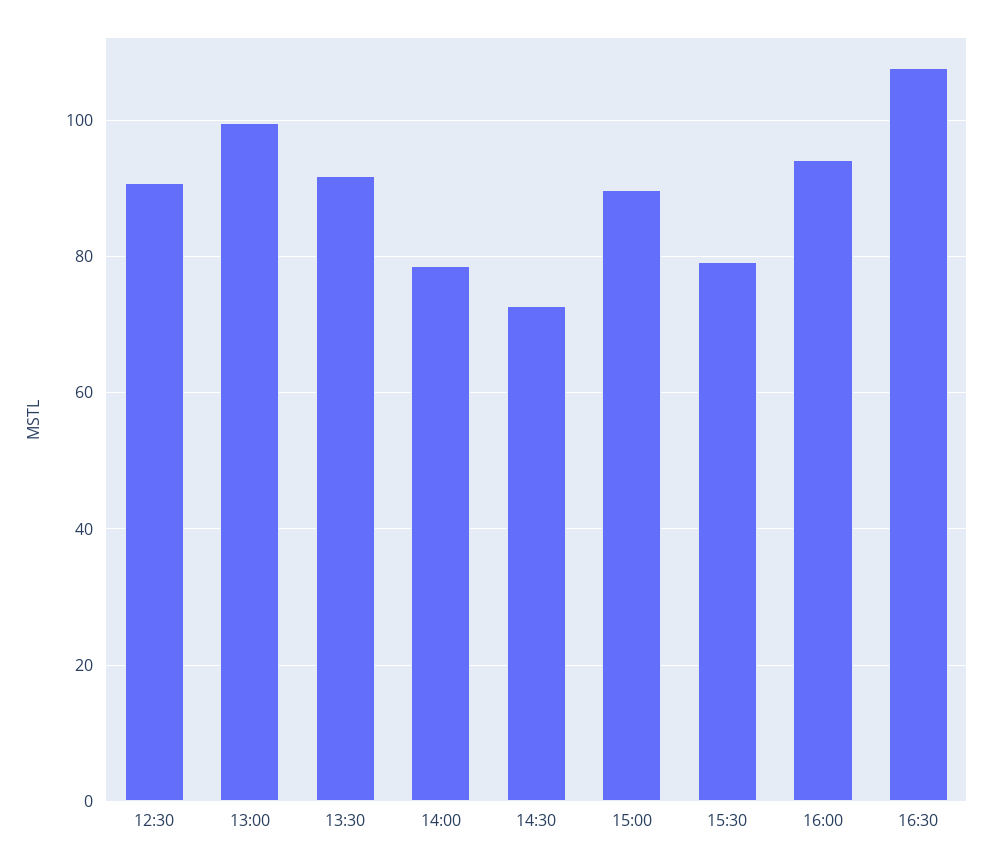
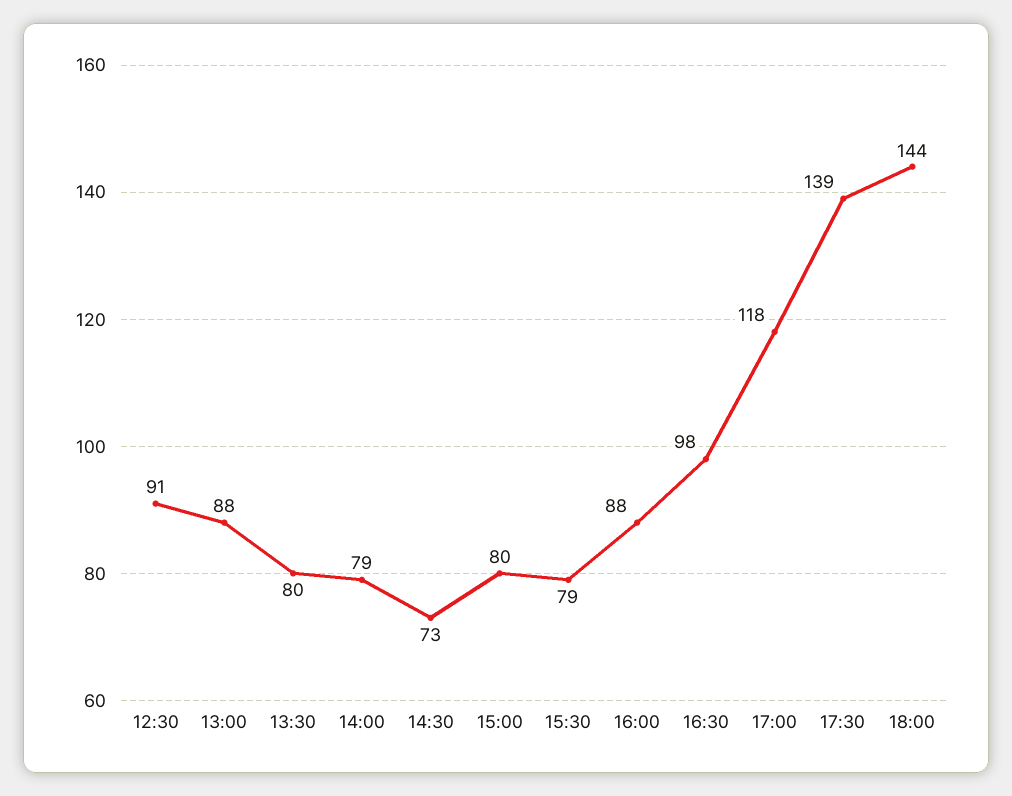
13:00: 100 -> 88
13:30: 92 -> 80
15:00: 90 -> 80
16:00: 94 -> 88
16:30: 108 -> 98
17:00: none -> 118
17:30: none -> 139
18:00: none -> 144

